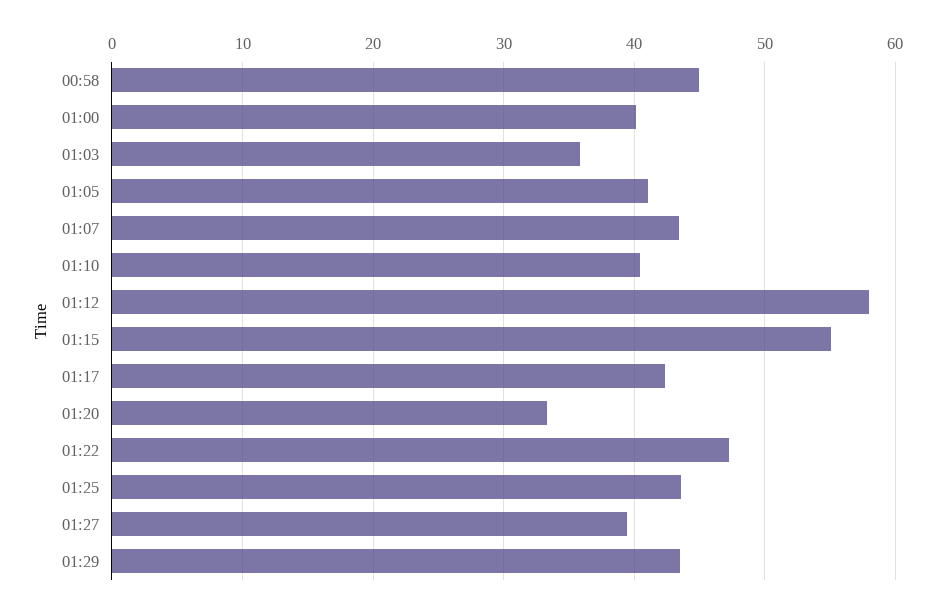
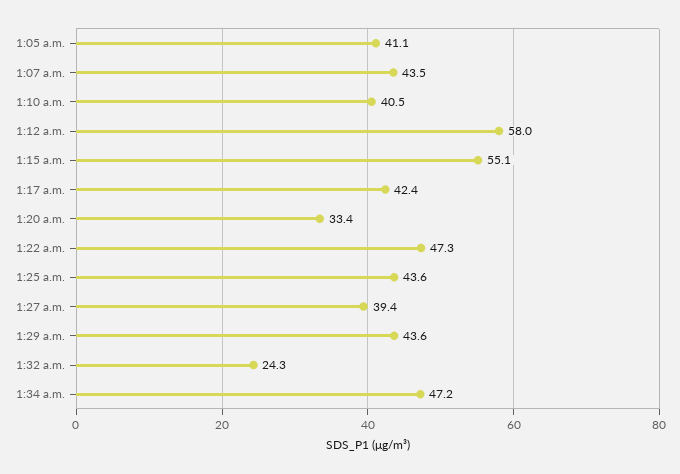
00:58: 45 -> none
01:00: 40 -> none
01:03: 36 -> none
1:32 a.m.: none -> 24.3
1:34 a.m.: none -> 47.2

